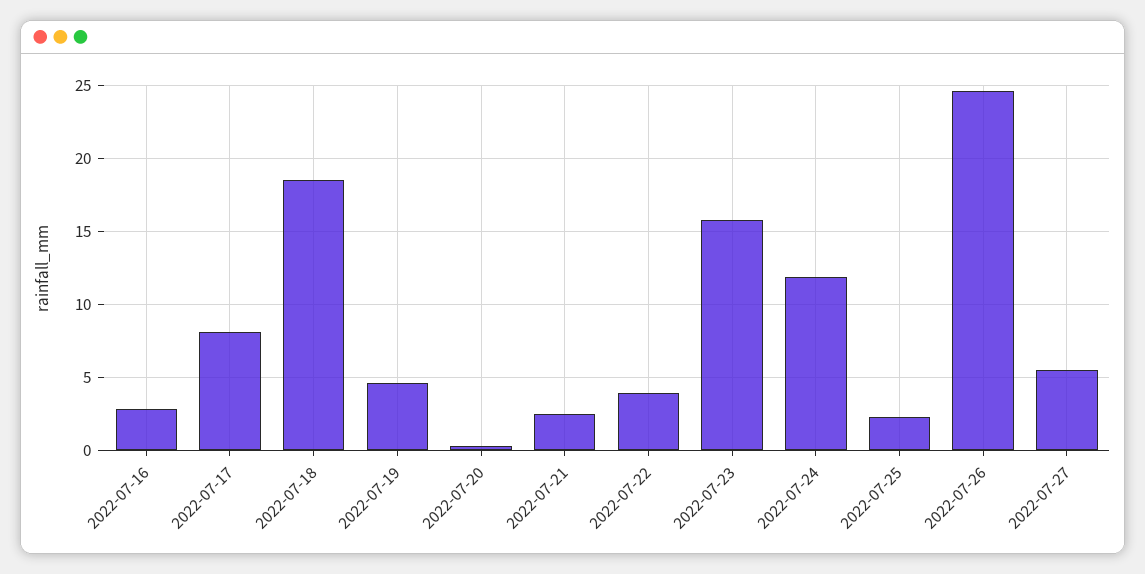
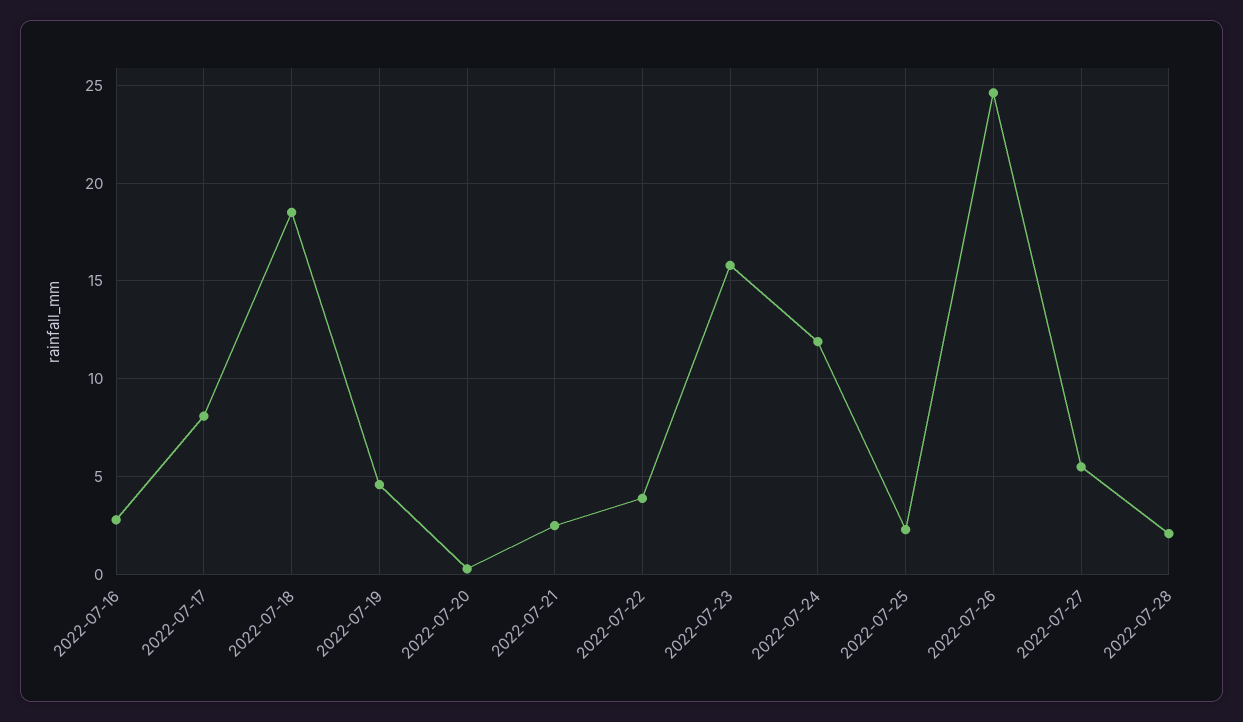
2022-07-28: none -> 2

